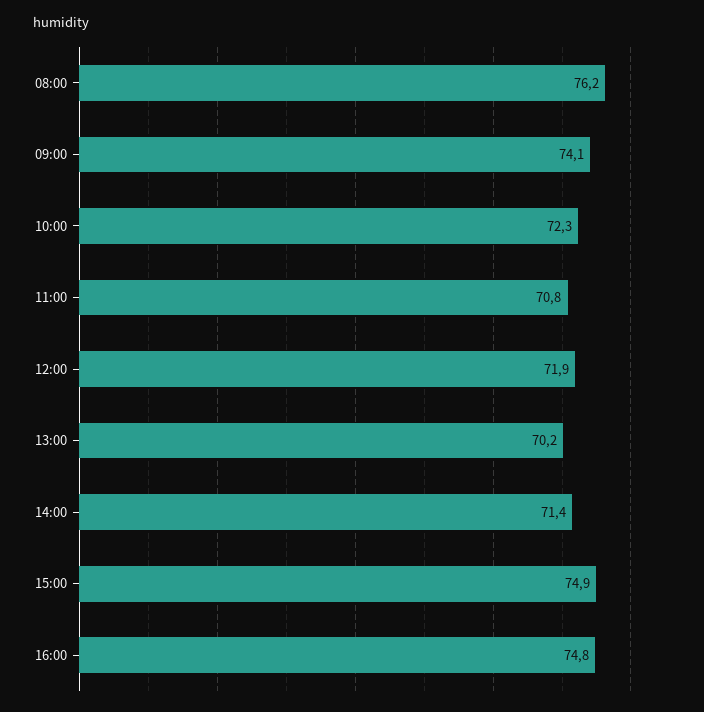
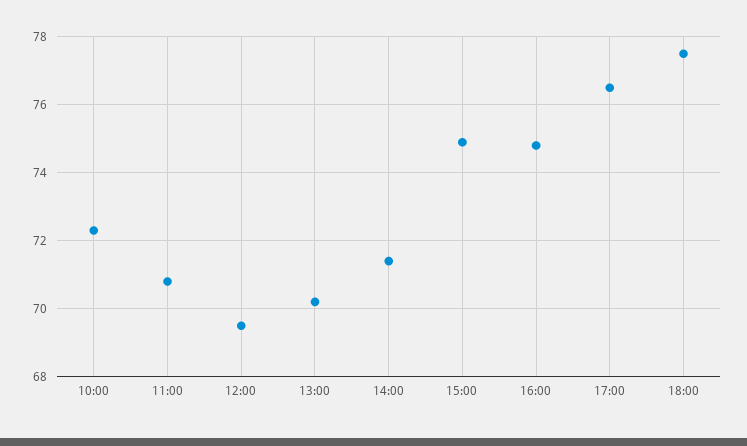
08:00: 76.2 -> none
09:00: 74.1 -> none
12:00: 71.9 -> 69.5
17:00: none -> 76.5
18:00: none -> 77.5

